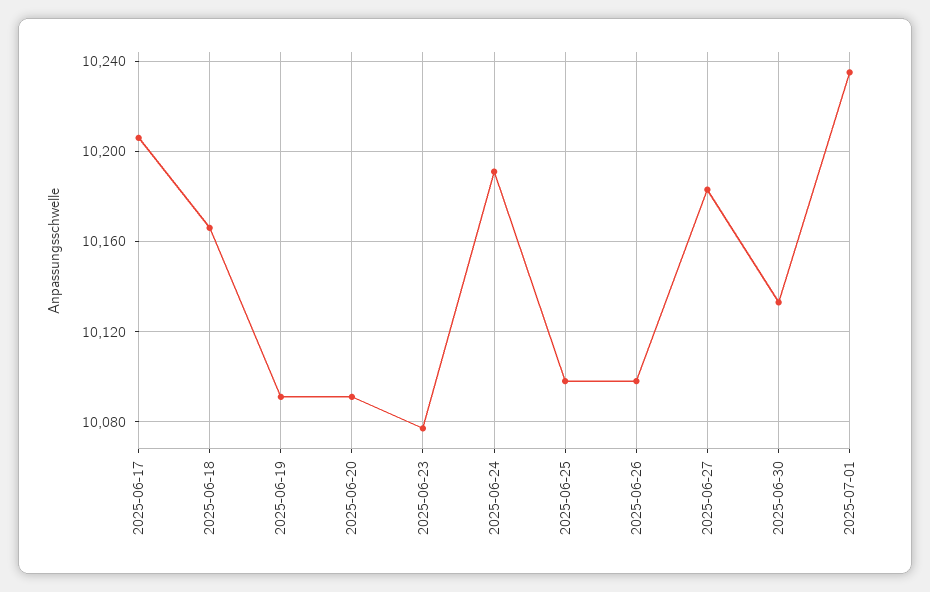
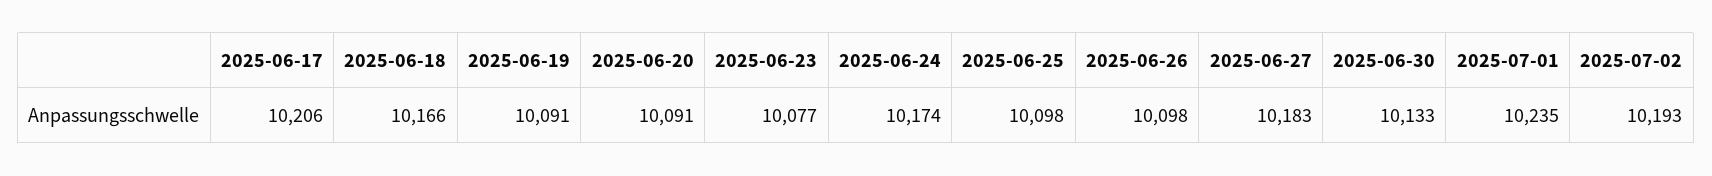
2025-06-24: 10190 -> 10174
2025-07-02: none -> 10193

